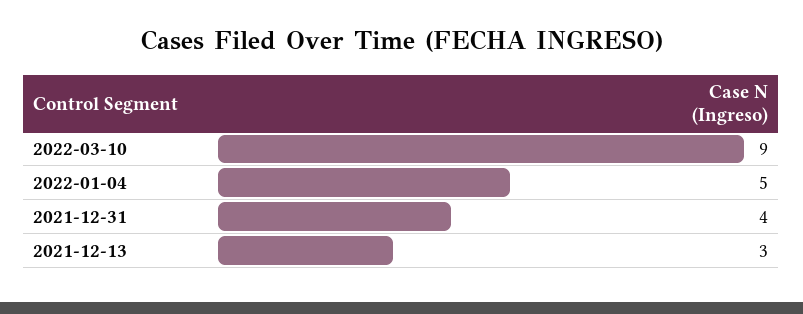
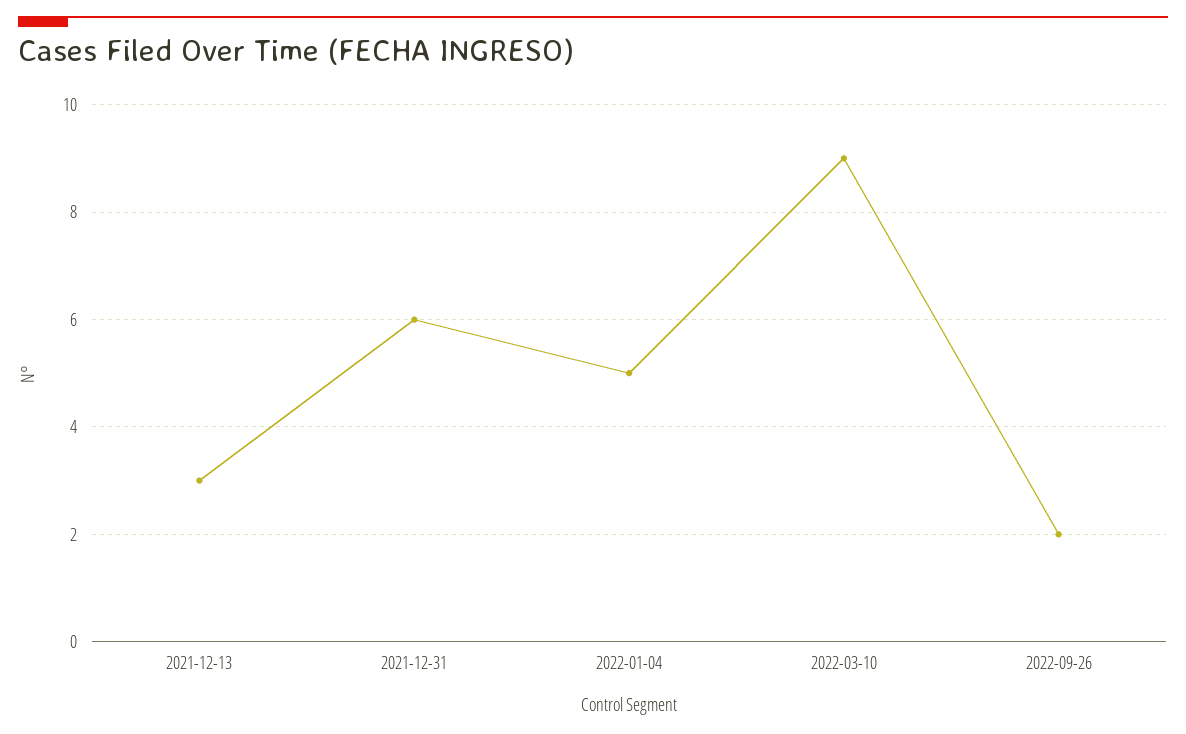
2021-12-31: 4 -> 6
2022-09-26: none -> 2

